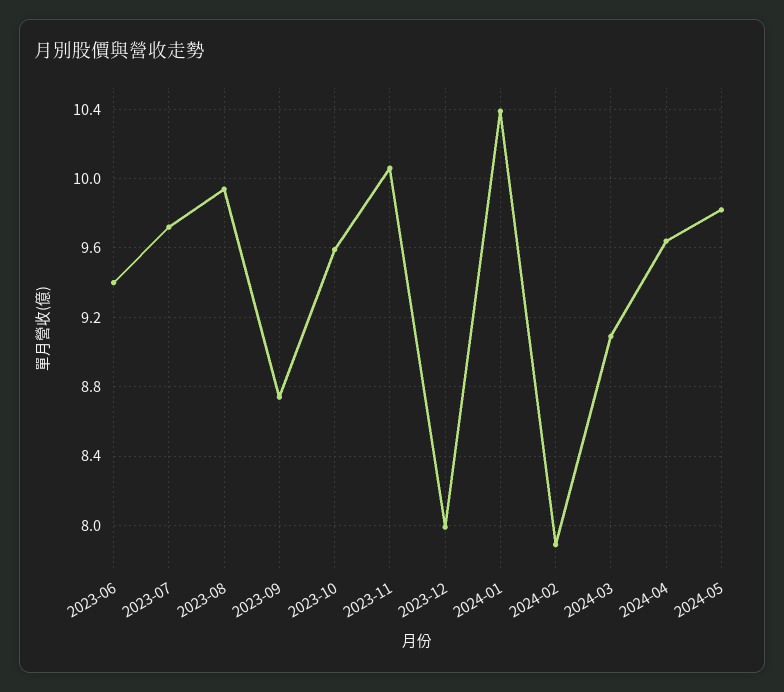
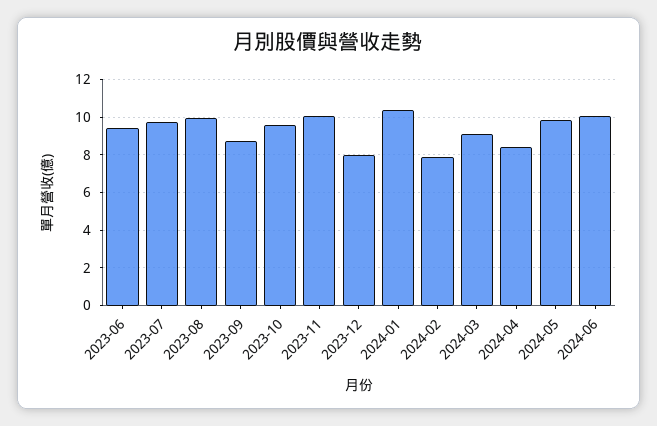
2024-04: 9.65 -> 8.5
2024-06: none -> 10

